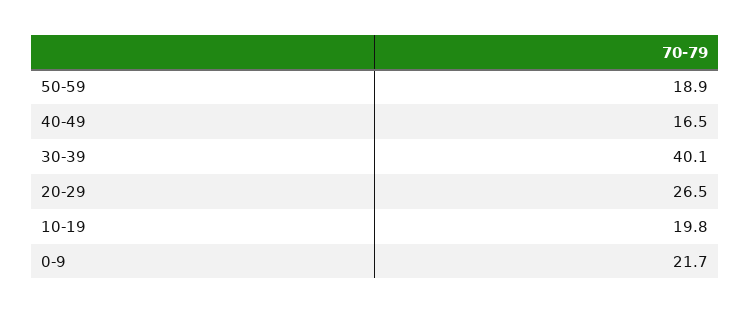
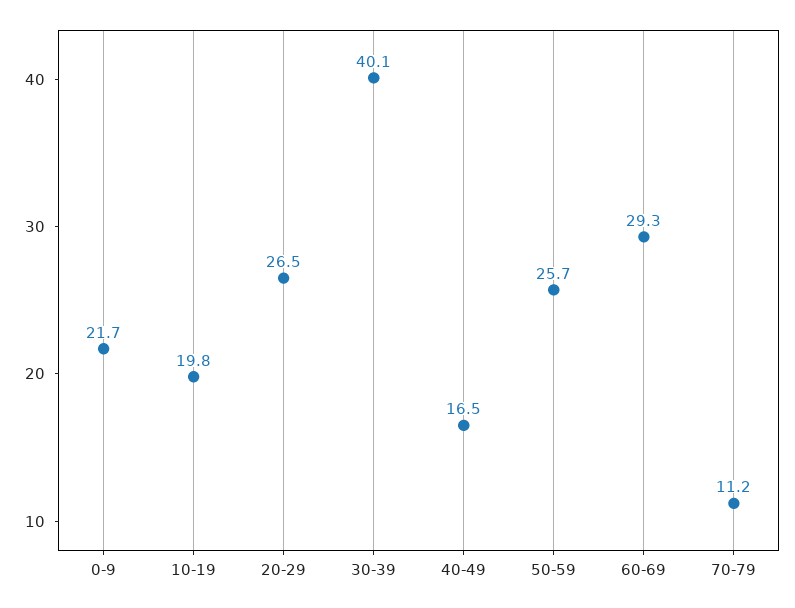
50-59: 18.9 -> 25.7
60-69: none -> 29.3
70-79: none -> 11.2

